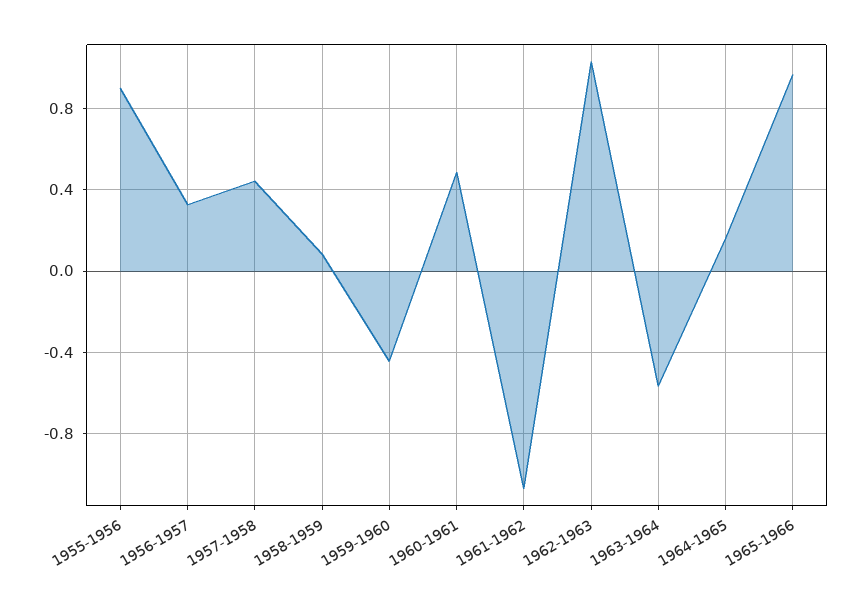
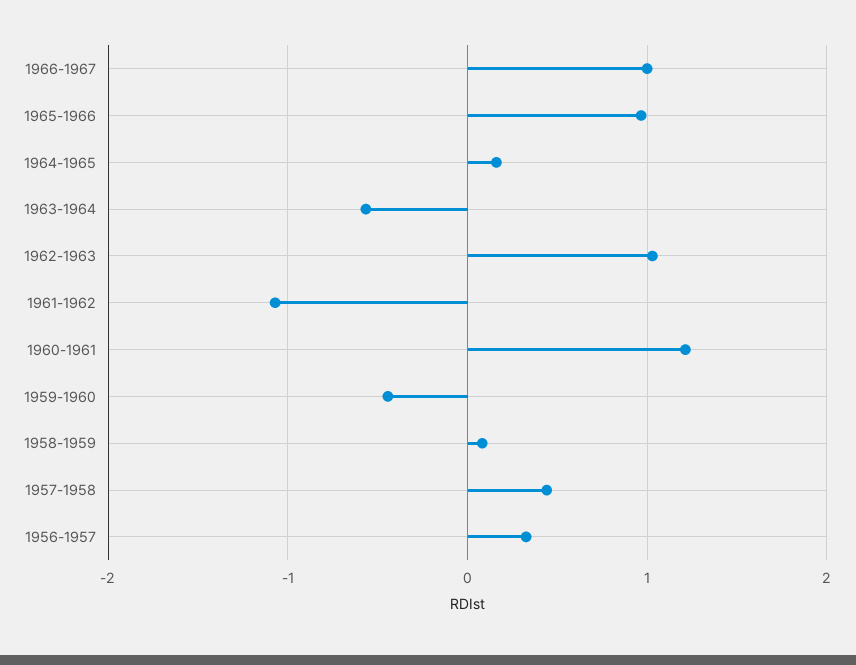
1955-1956: 0.9 -> none
1960-1961: 0.5 -> 1.2
1966-1967: none -> 1

